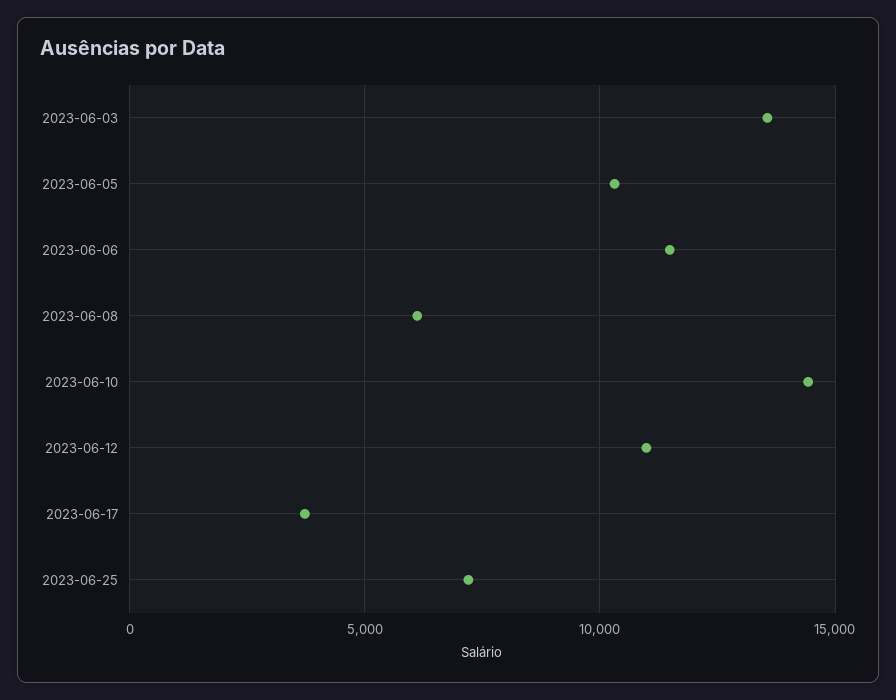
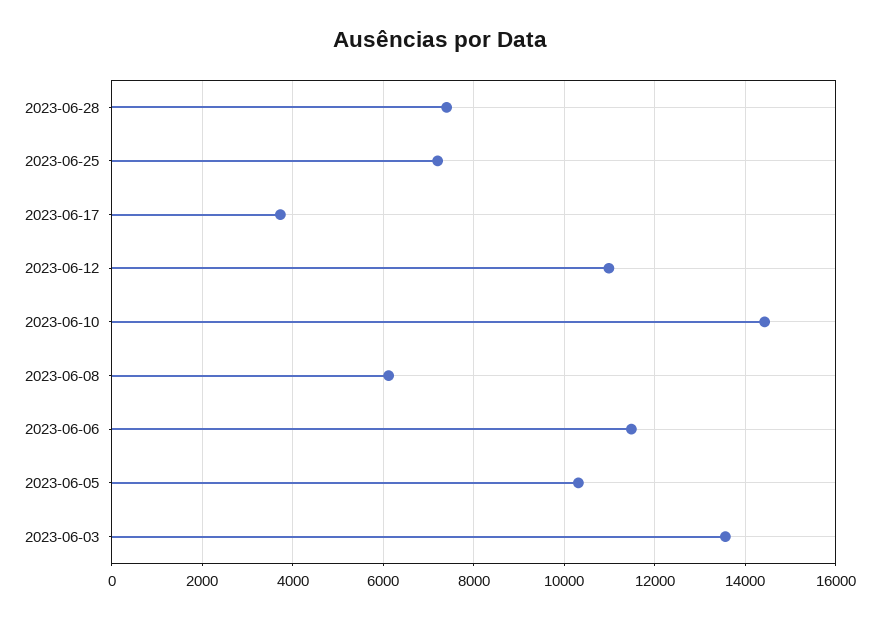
2023-06-28: none -> 7400

